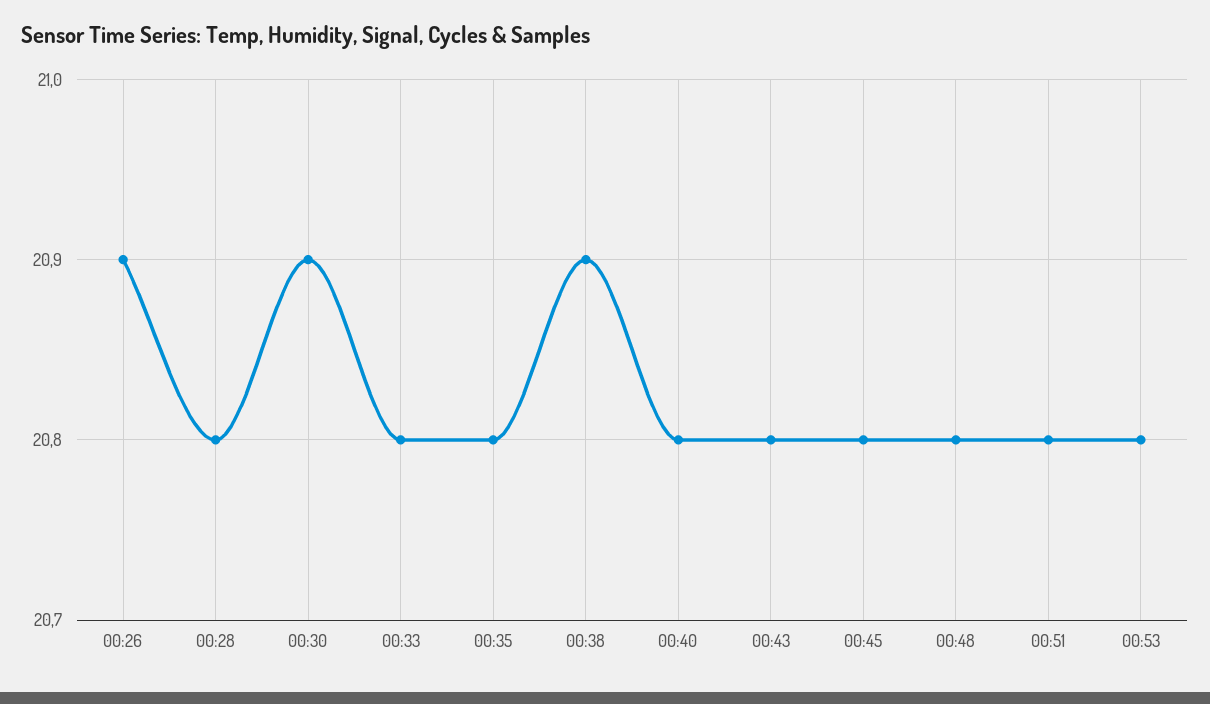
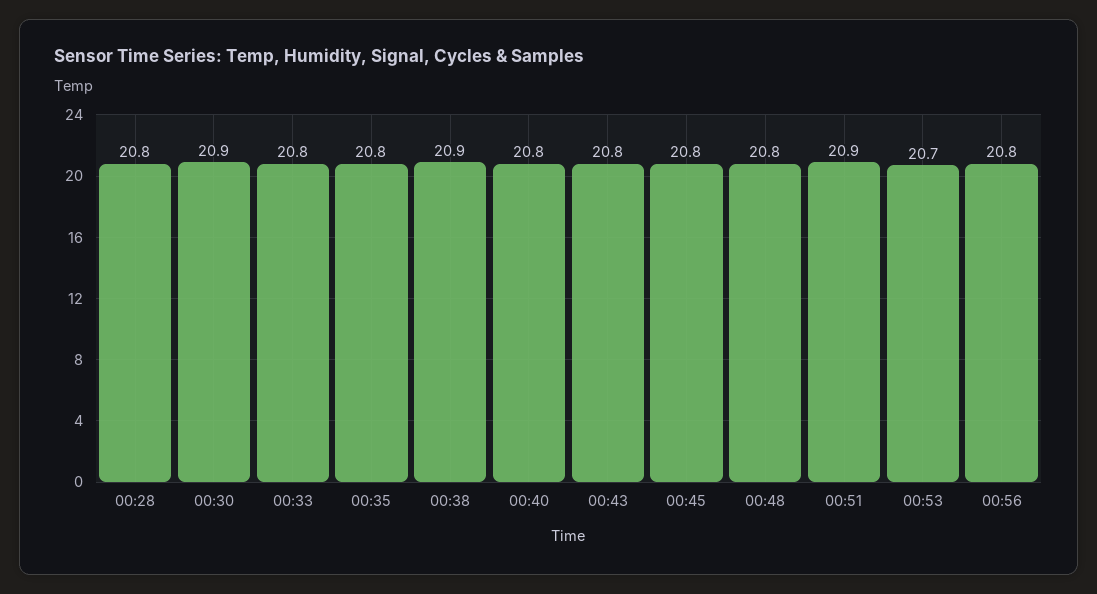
00:26: 20.9 -> none
00:51: 20.8 -> 20.9
00:53: 20.8 -> 20.7
00:56: none -> 20.8

